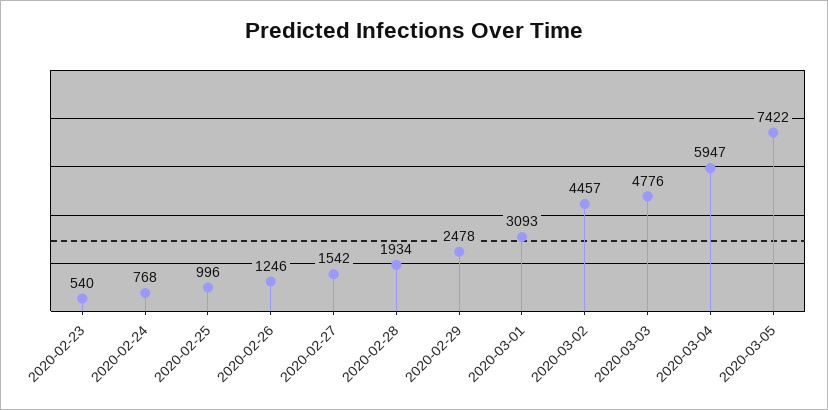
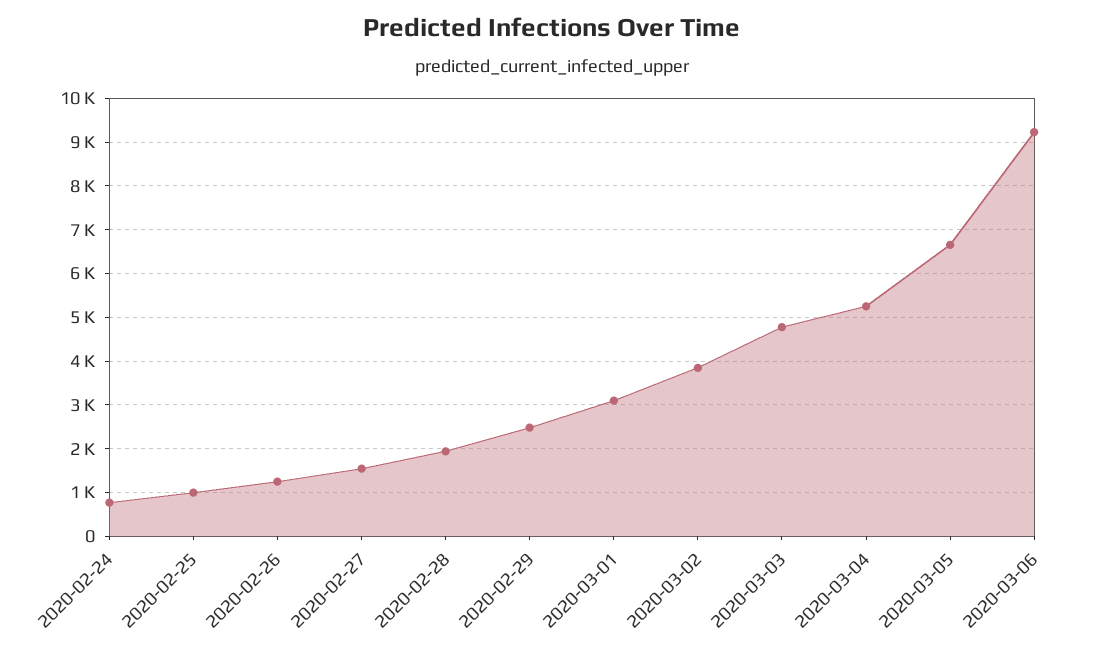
2020-02-23: 540 -> none
2020-03-02: 4457 -> 3800
2020-03-04: 5947 -> 5200
2020-03-05: 7422 -> 6600
2020-03-06: none -> 9200

